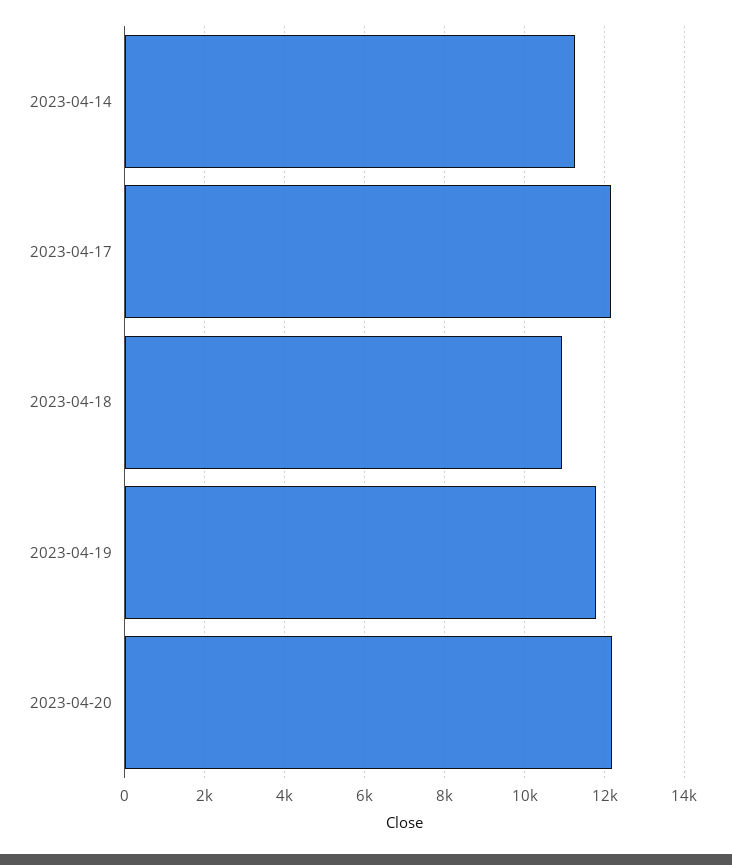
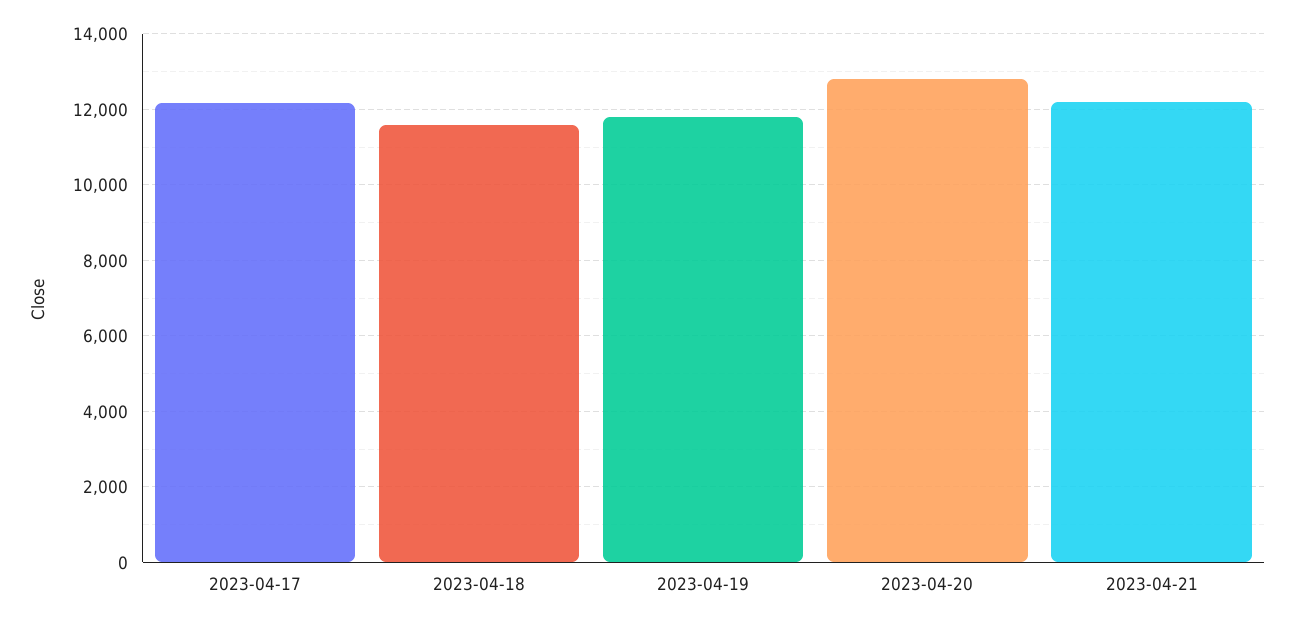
2023-04-14: 11200 -> none
2023-04-18: 11000 -> 11600
2023-04-20: 12200 -> 12800
2023-04-21: none -> 12200

